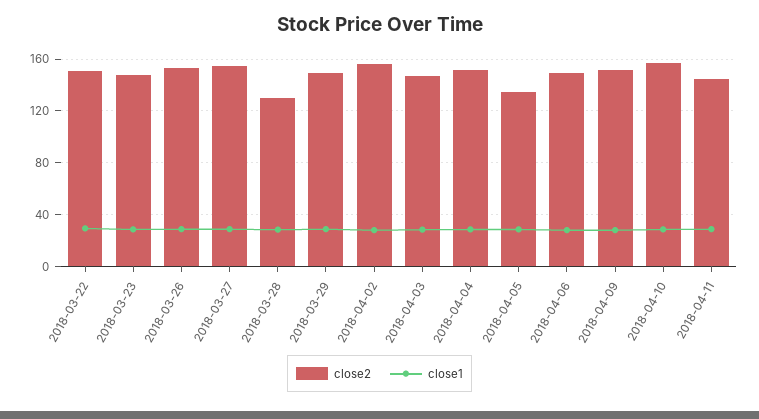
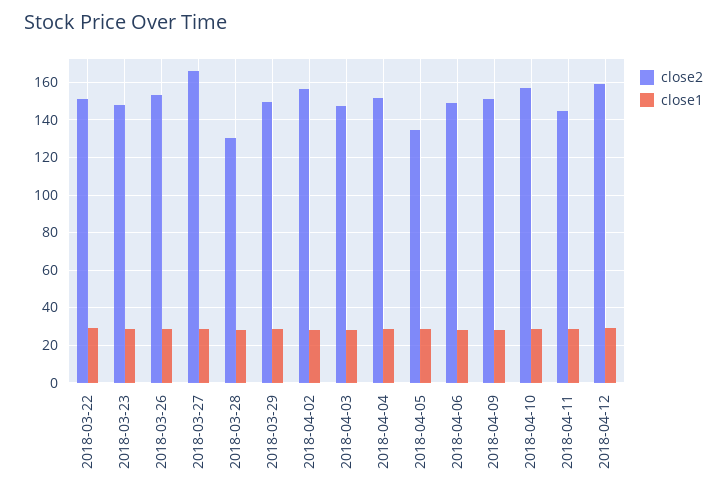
close2, 2018-03-27: 155 -> 165
close2, 2018-04-12: none -> 160
close1, 2018-04-12: none -> 30

